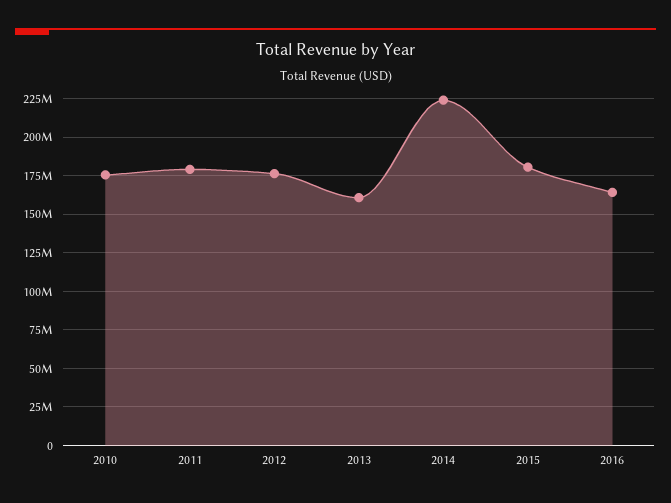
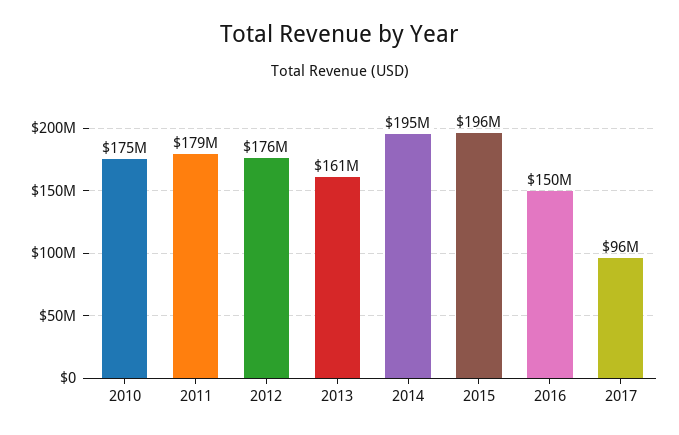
2014: 225000000 -> 195000000
2015: 180000000 -> 196000000
2016: 165000000 -> 150000000
2017: none -> 96000000

